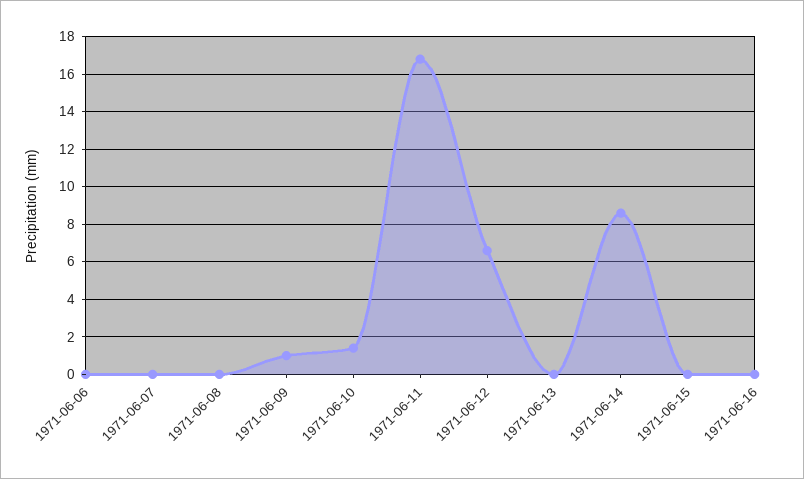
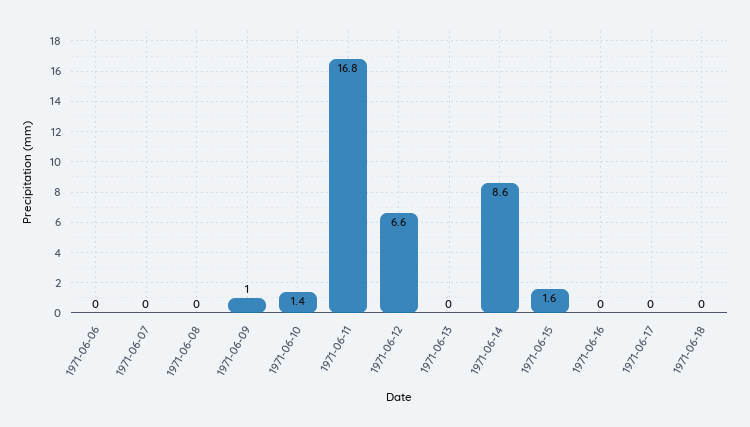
1971-06-15: 0 -> 1.6
1971-06-17: none -> 0
1971-06-18: none -> 0

